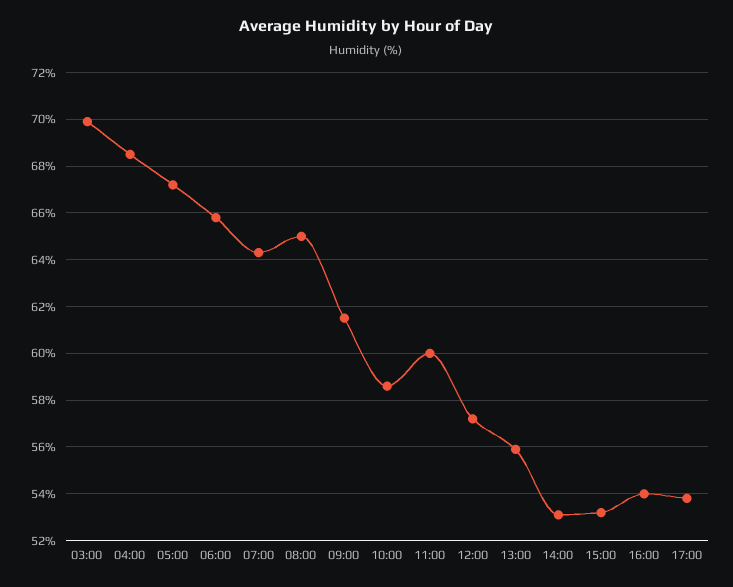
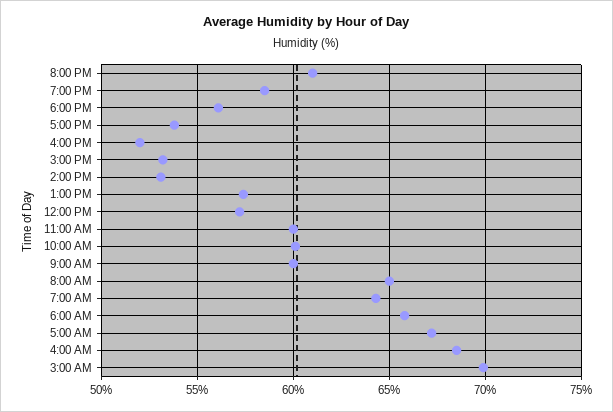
09:00: 61.5 -> 60
10:00: 58.5 -> 60
13:00: 56 -> 57.5
16:00: 54 -> 52
8:00 PM: none -> 61
7:00 PM: none -> 58.5
6:00 PM: none -> 56

